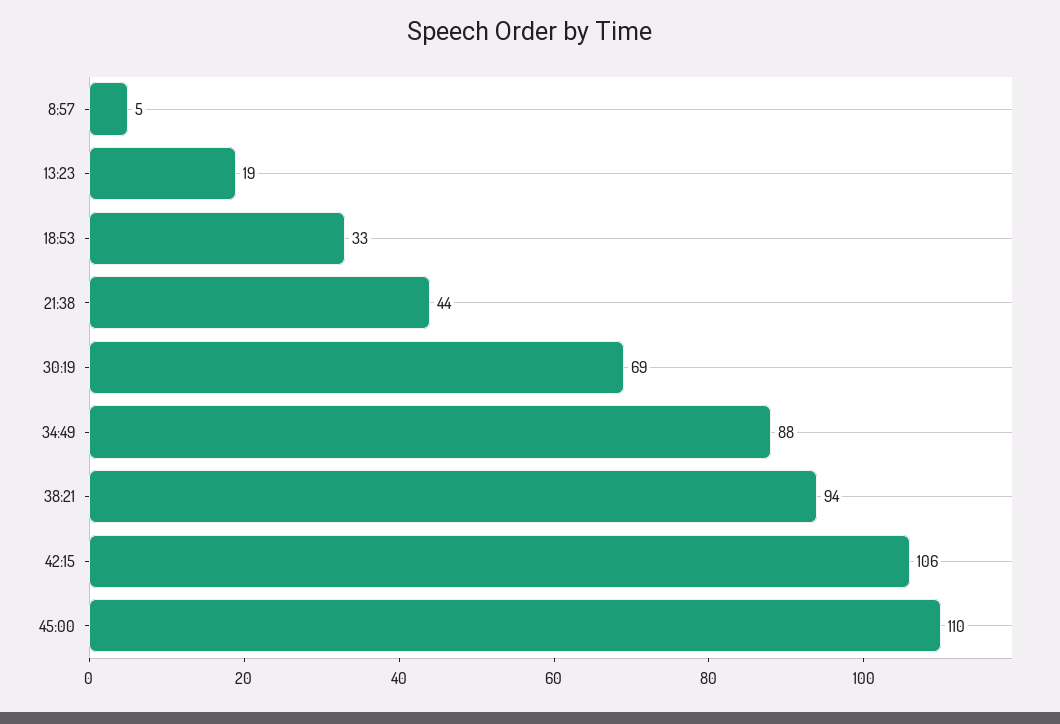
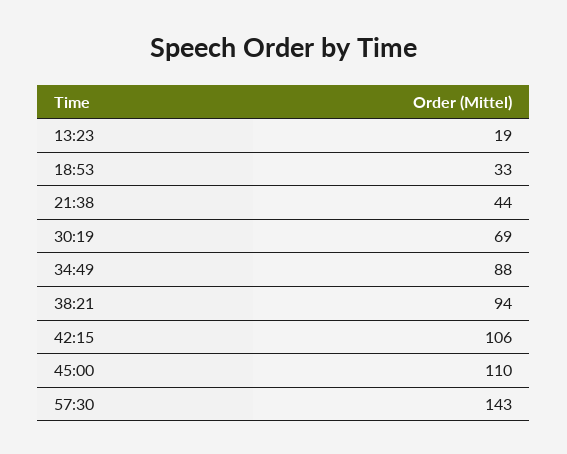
8:57: 5 -> none
57:30: none -> 143

